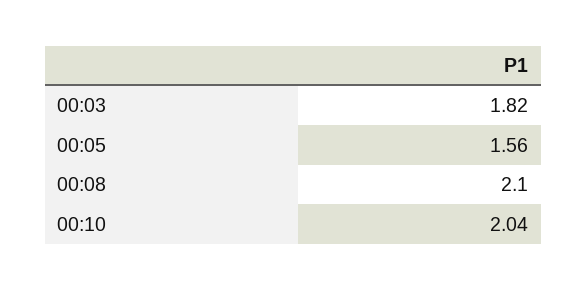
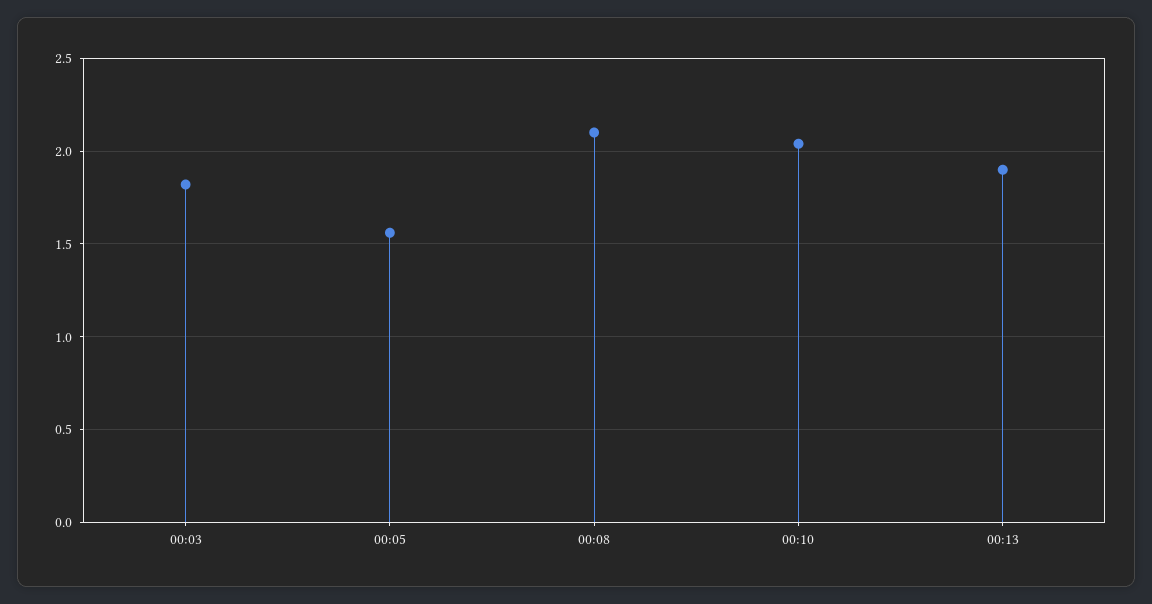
00:13: none -> 1.9

